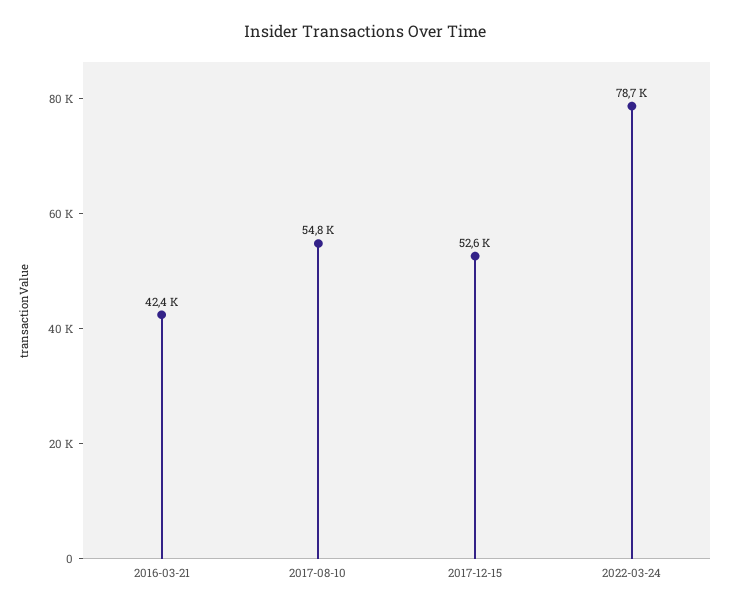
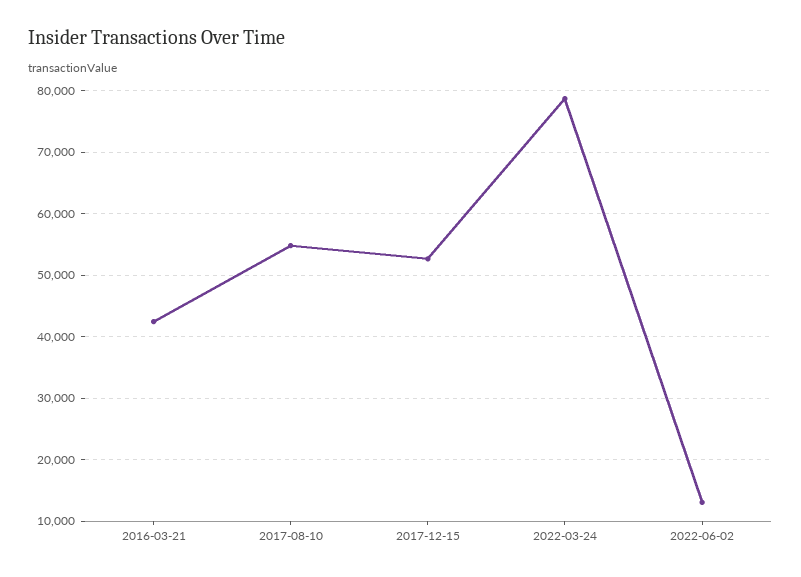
2022-06-02: none -> 13000

